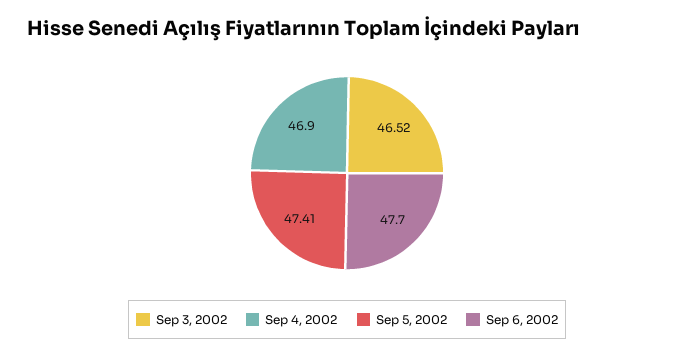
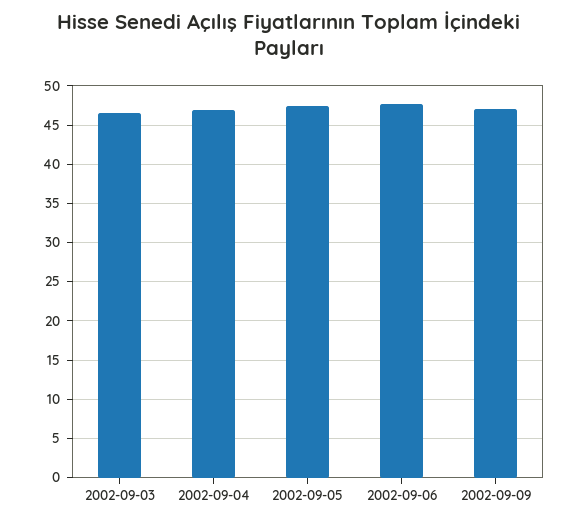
2002-09-09: none -> 47

